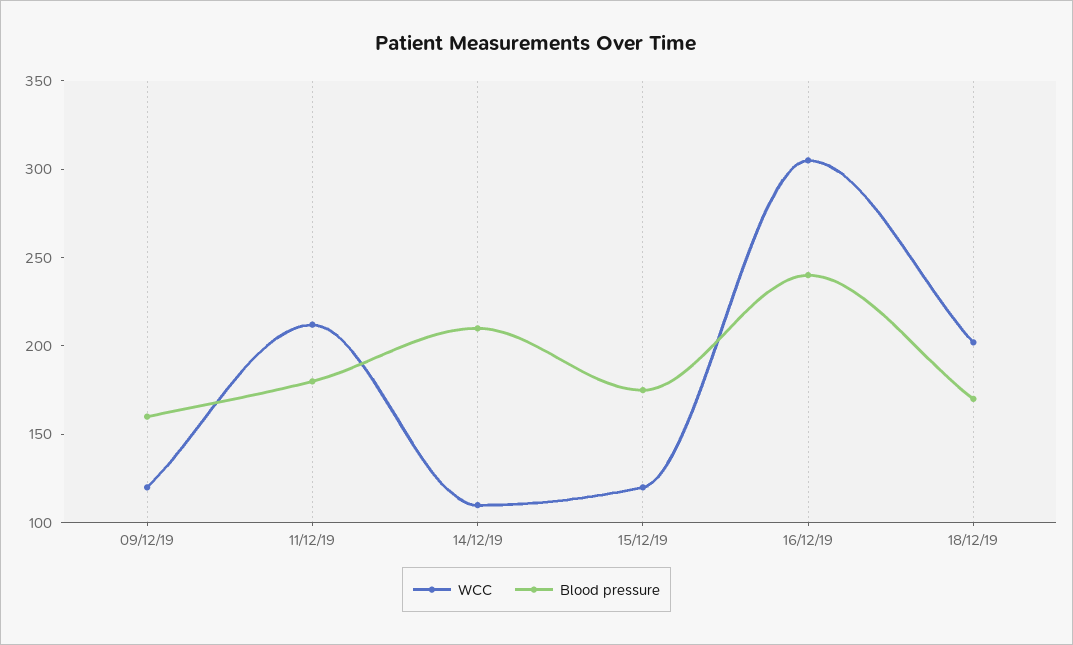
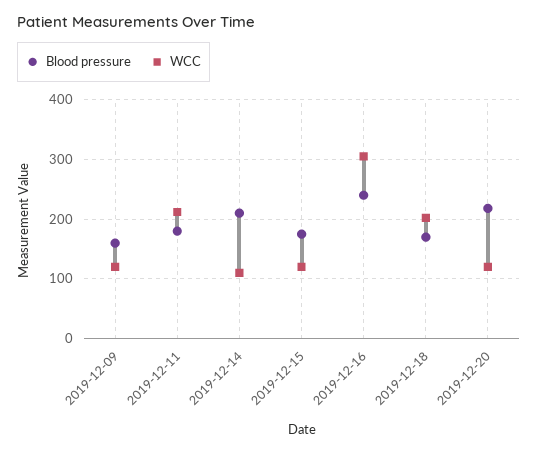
Blood pressure, 2019-12-20: none -> 220
WCC, 2019-12-20: none -> 120

